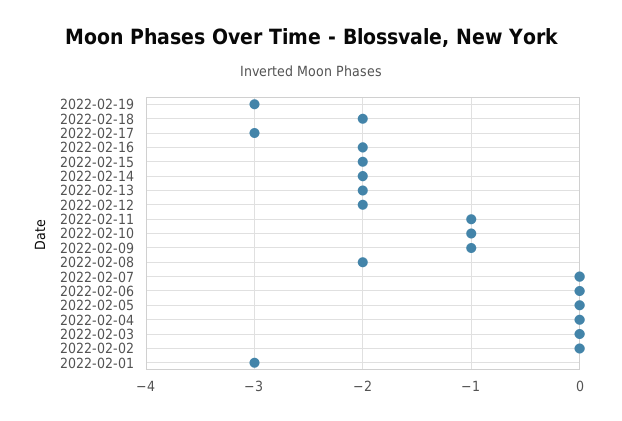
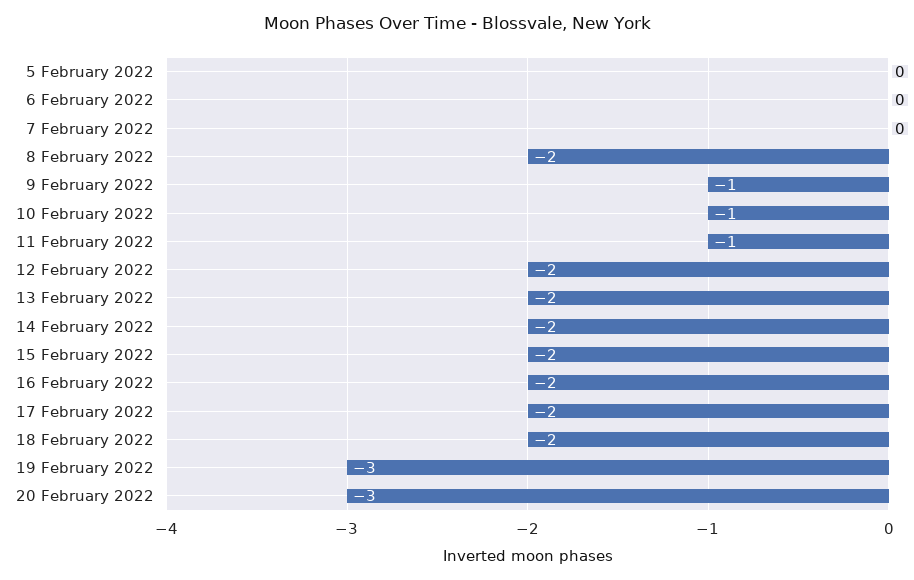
2022-02-17: -3 -> -2
2022-02-04: 0 -> none
2022-02-03: 0 -> none
2022-02-02: 0 -> none
2022-02-01: -3 -> none
20 February 2022: none -> -3

